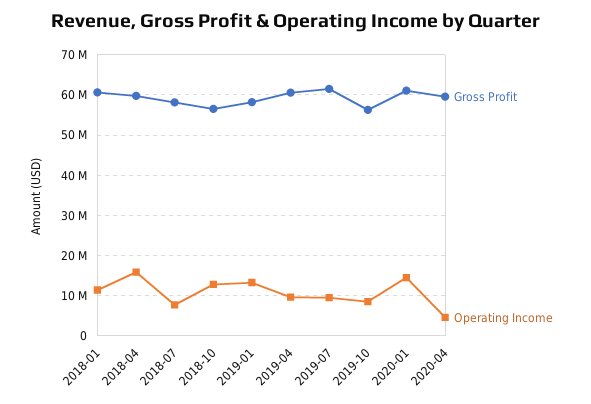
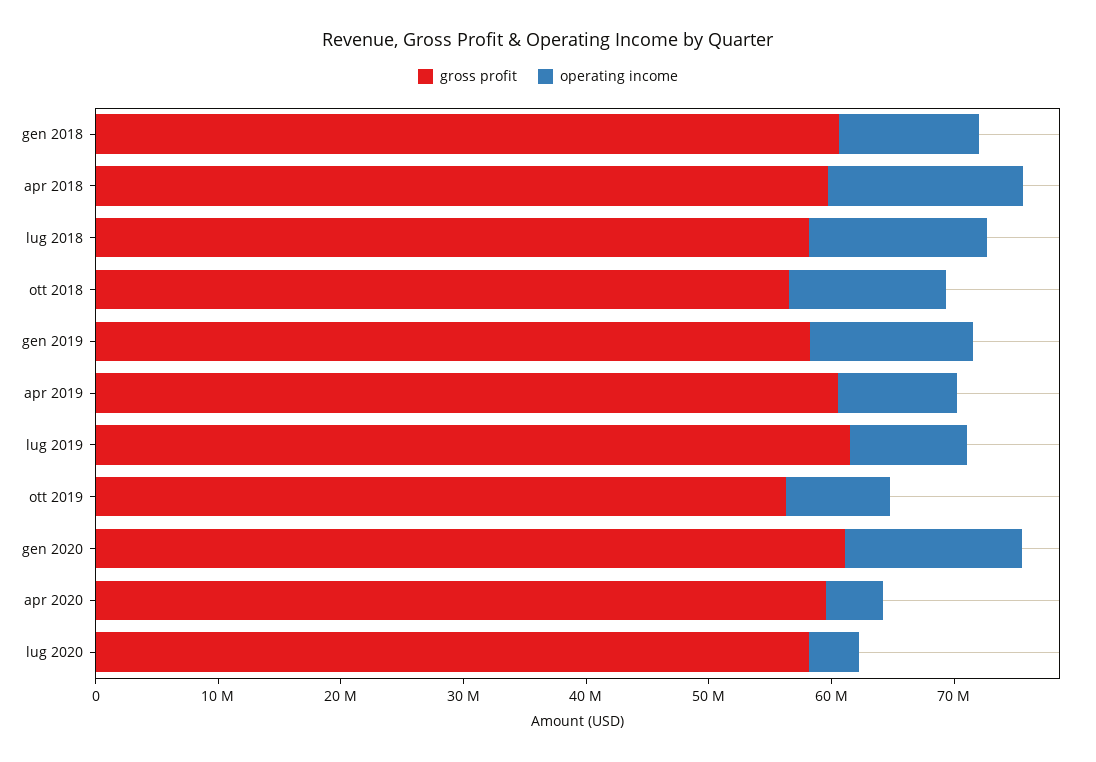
Operating Income, 2018-07: 8000000 -> 14000000
Gross Profit, lug 2020: none -> 58000000
Operating Income, lug 2020: none -> 4000000

